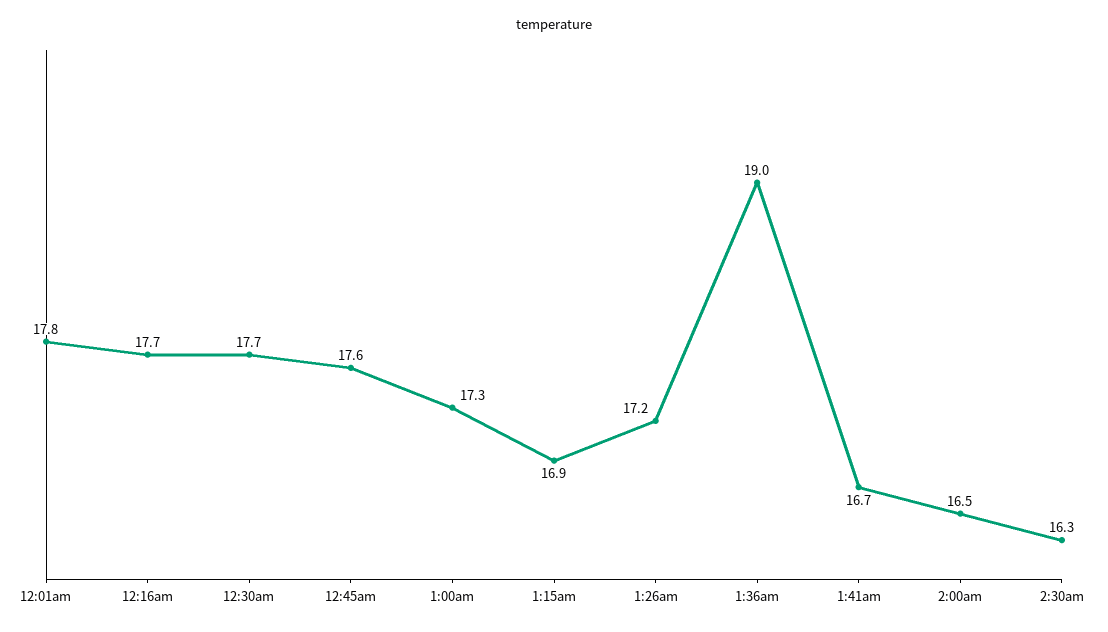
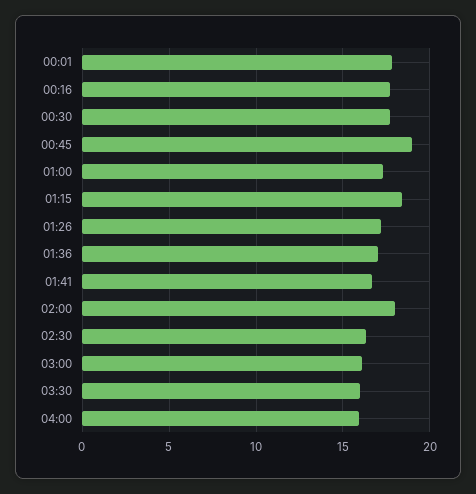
12:45am: 17.6 -> 19
1:15am: 16.9 -> 18.5
1:36am: 19 -> 17
2:00am: 16.5 -> 18
03:00: none -> 16
03:30: none -> 16
04:00: none -> 16

